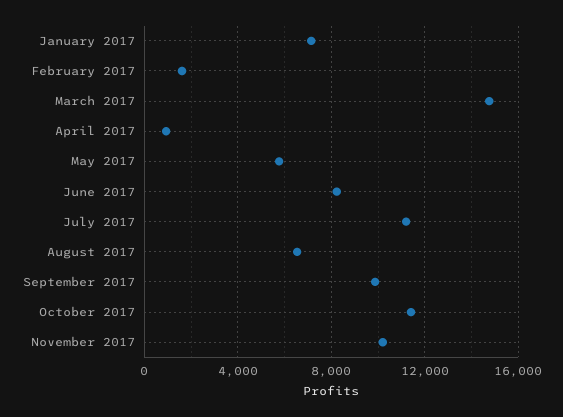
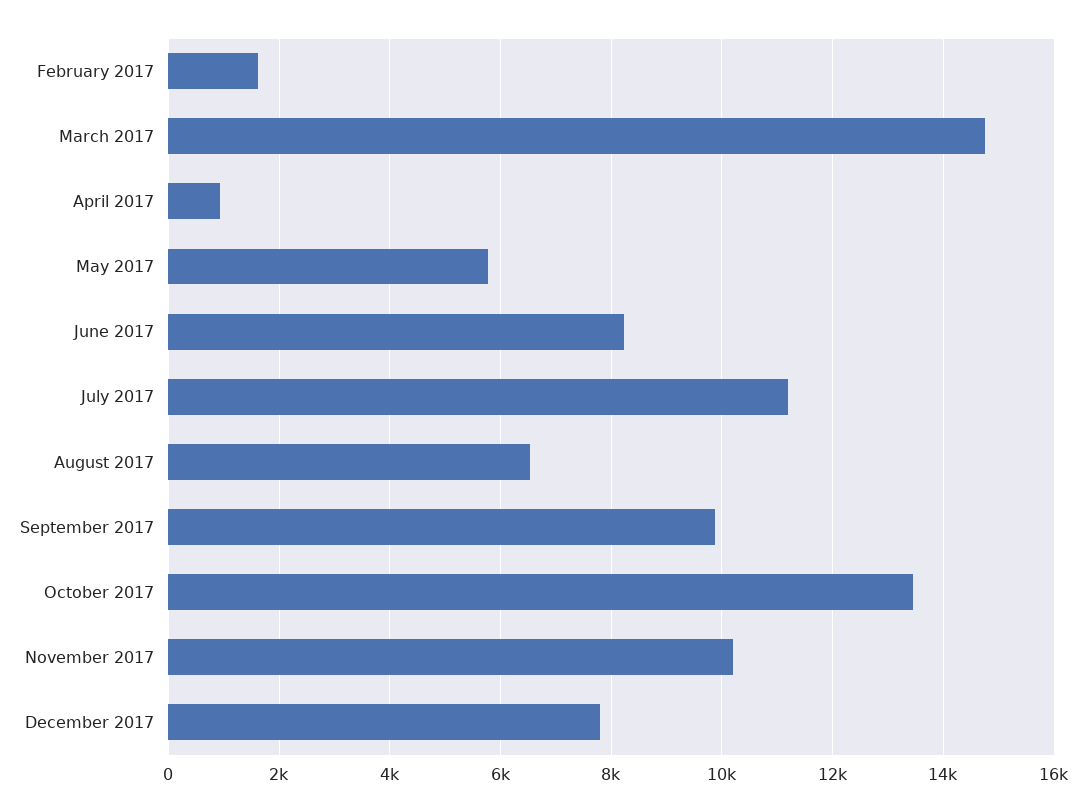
January 2017: 7000 -> none
October 2017: 11500 -> 13400
December 2017: none -> 7800

